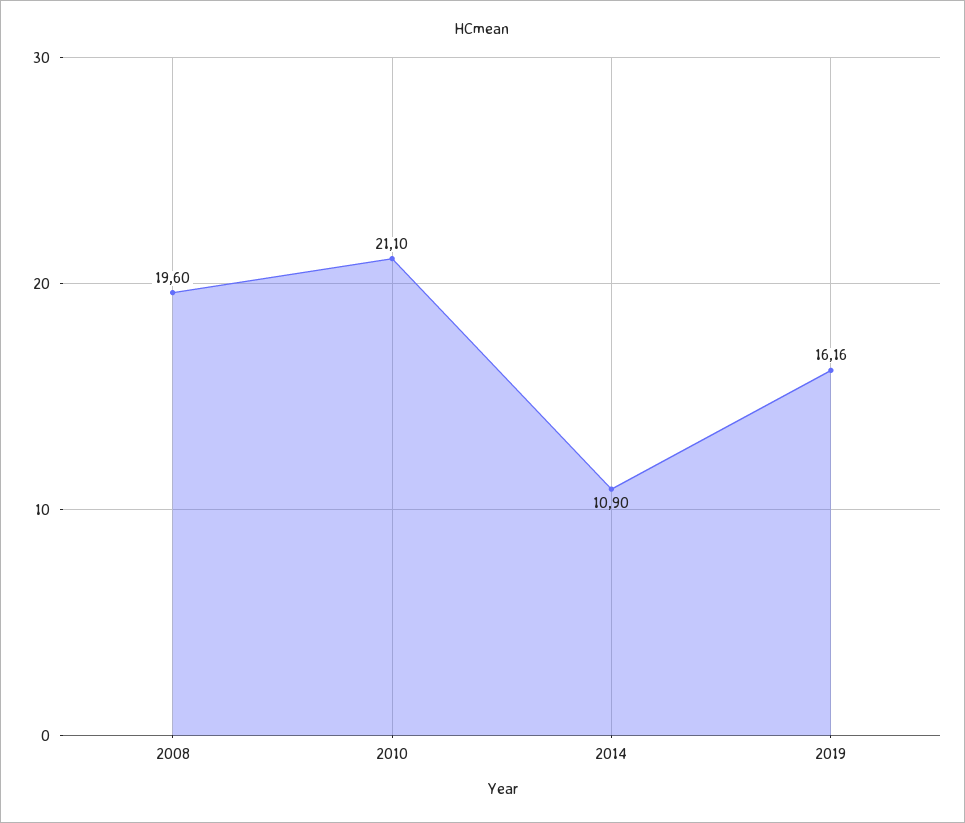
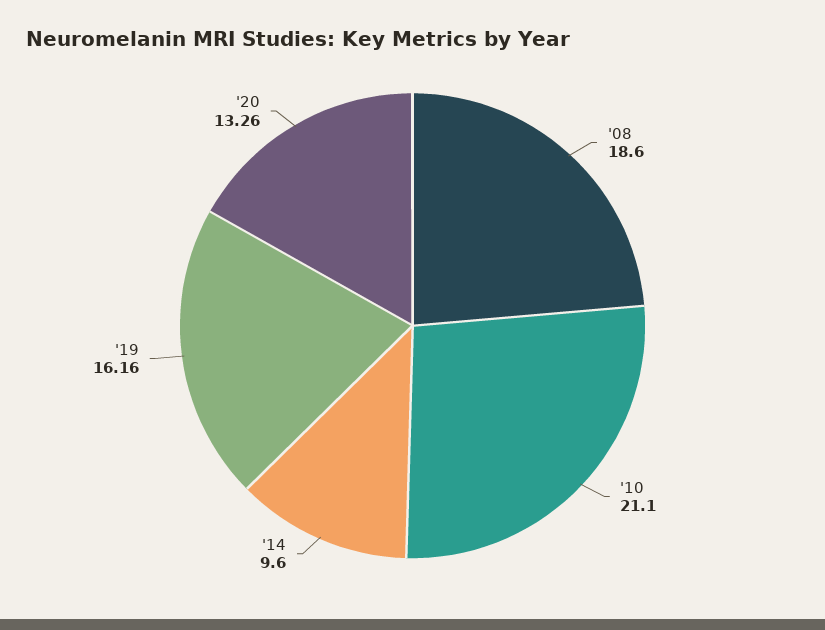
2008: 19.6 -> 18.6
2014: 10.9 -> 9.6
'20: none -> 13.26

